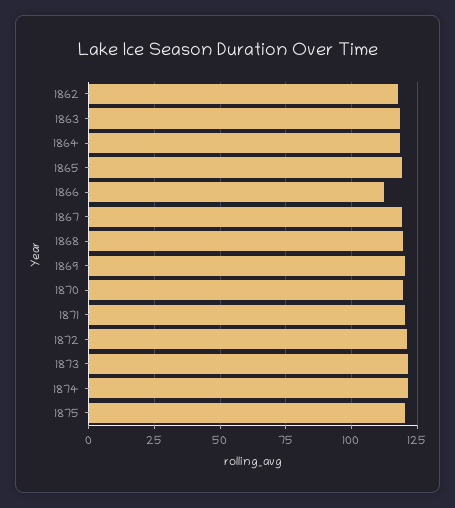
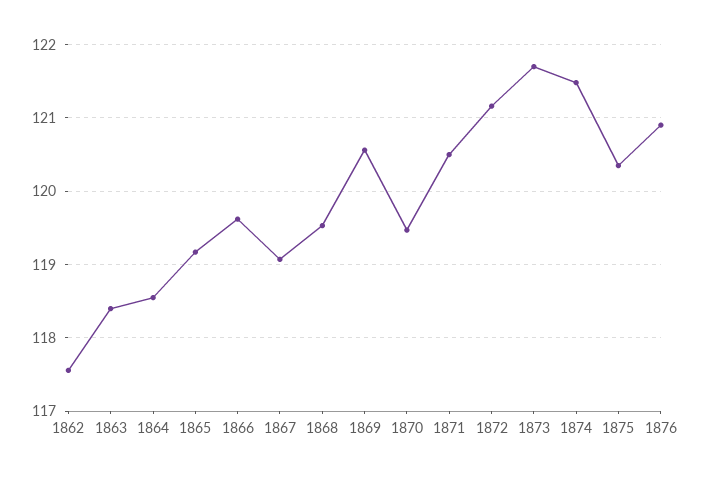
1866: 112.5 -> 119.6
1876: none -> 120.9

